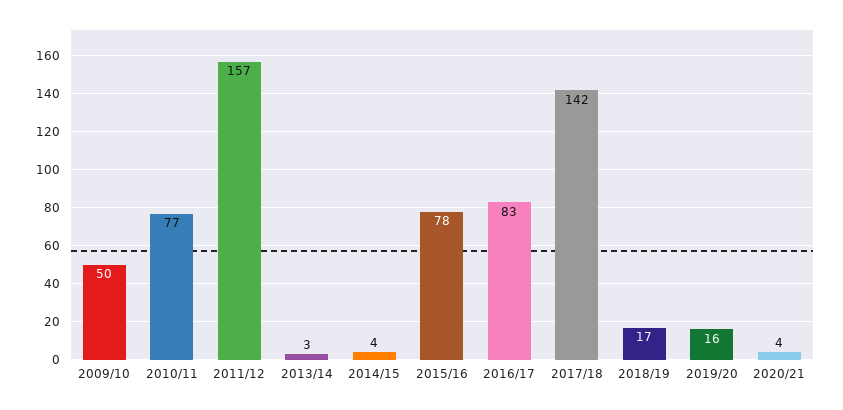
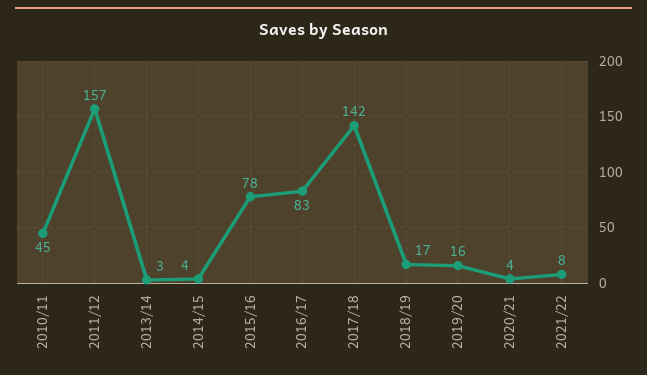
2009/10: 50 -> none
2010/11: 77 -> 45
2021/22: none -> 8

